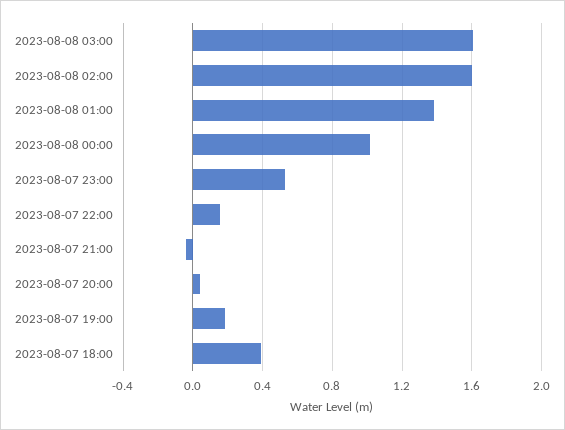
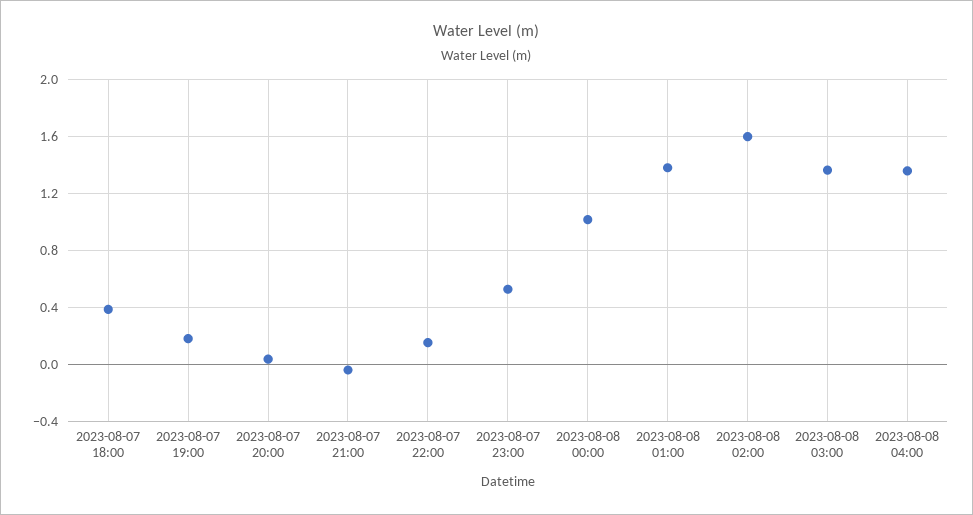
2023-08-08 03:00: 1.6 -> 1.35
2023-08-08 04:00: none -> 1.35

